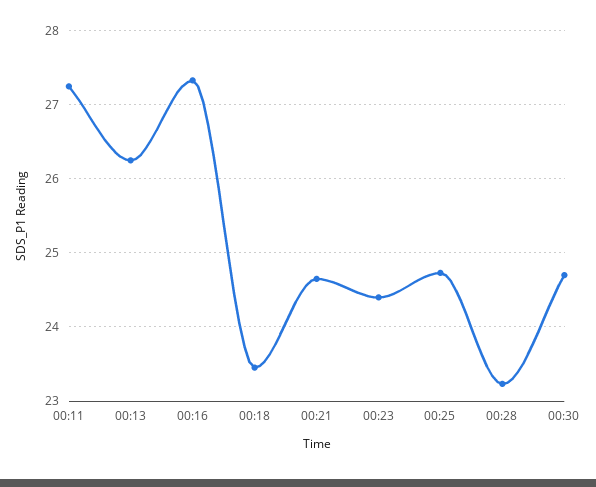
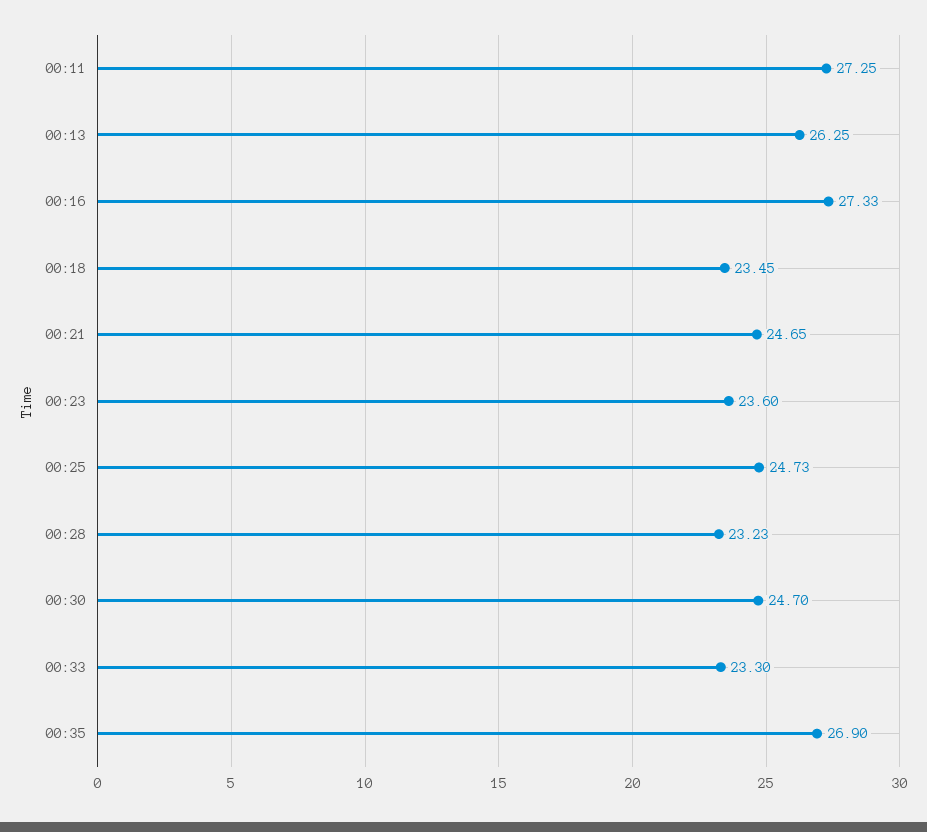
00:23: 24.4 -> 23.6
00:33: none -> 23.3
00:35: none -> 26.9

